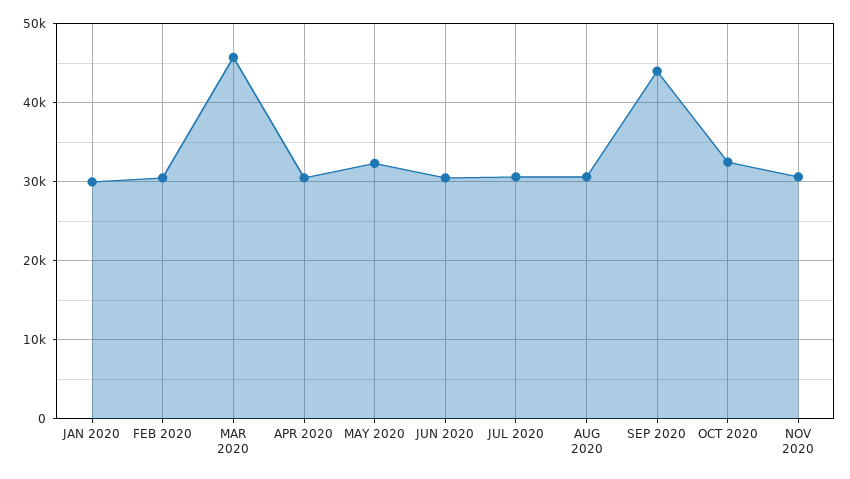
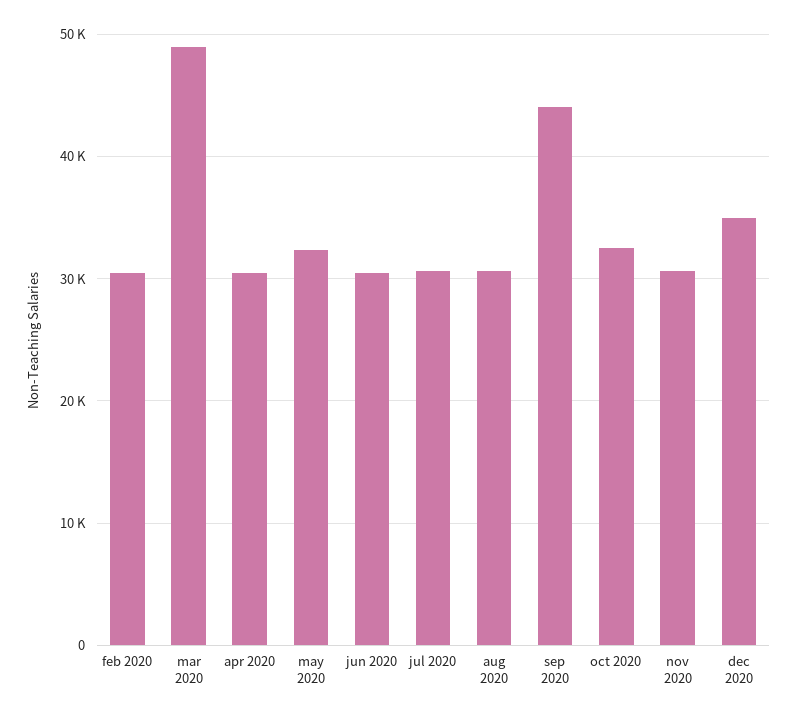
JAN 2020: 30000 -> none
MAR 2020: 46000 -> 49000
dec 2020: none -> 35000

